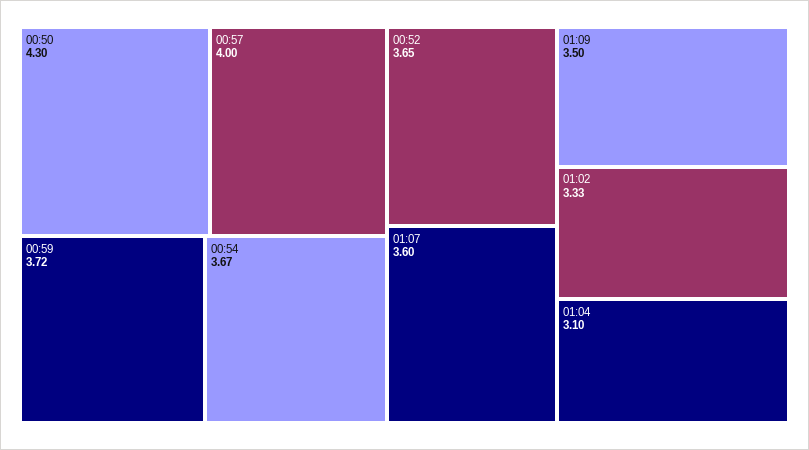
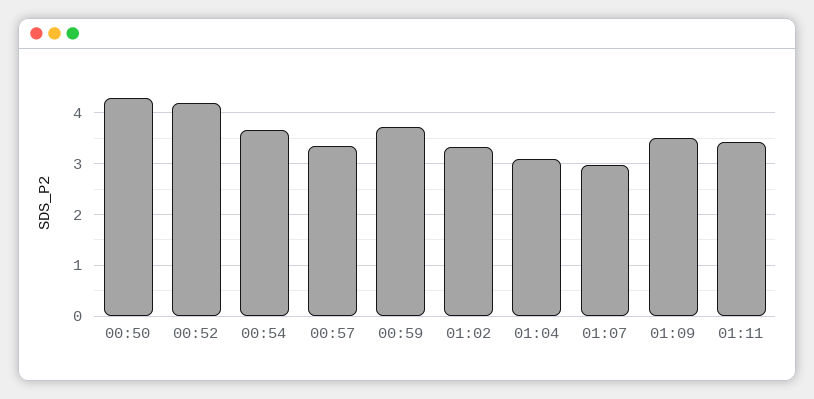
00:57: 4 -> 3.4
00:52: 3.65 -> 4.2
01:07: 3.6 -> 3
01:11: none -> 3.4

